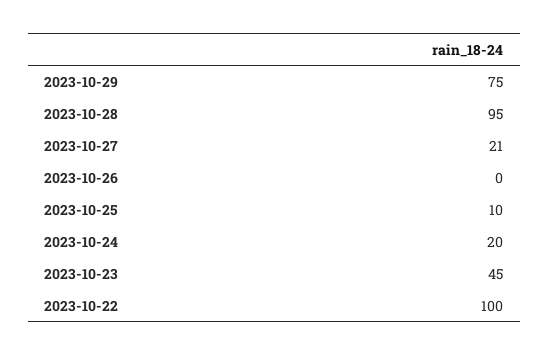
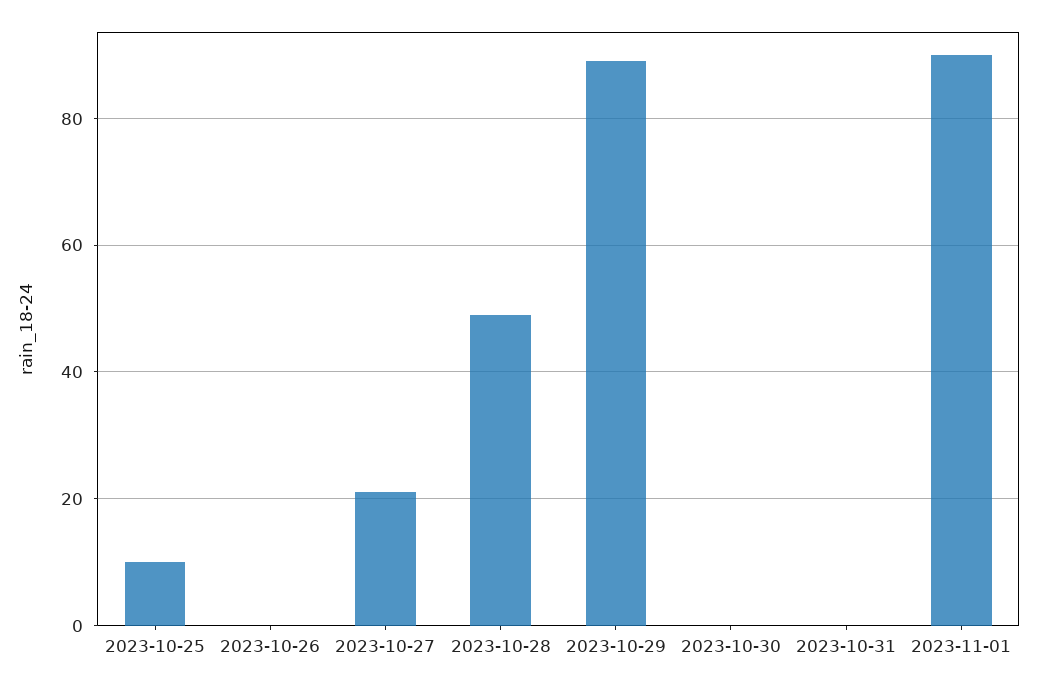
2023-10-29: 75 -> 90
2023-10-28: 95 -> 50
2023-10-24: 20 -> none
2023-10-23: 45 -> none
2023-10-22: 100 -> none
2023-10-30: none -> 0
2023-10-31: none -> 0
2023-11-01: none -> 90

